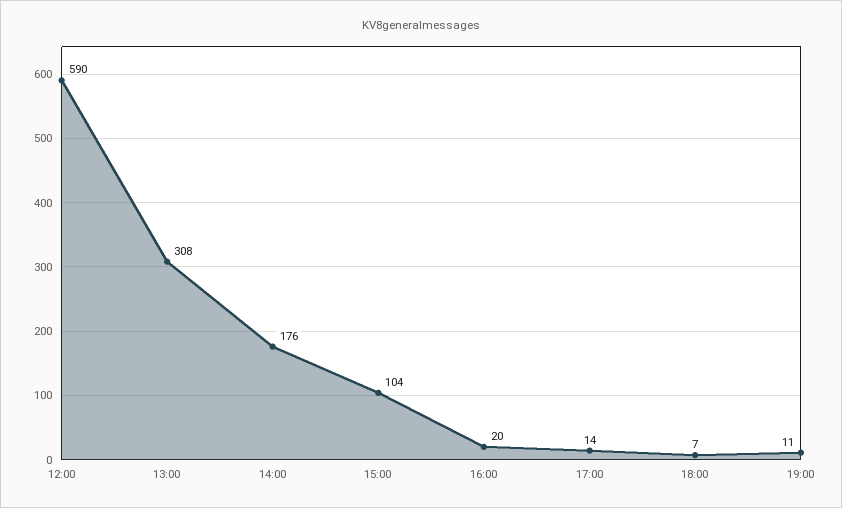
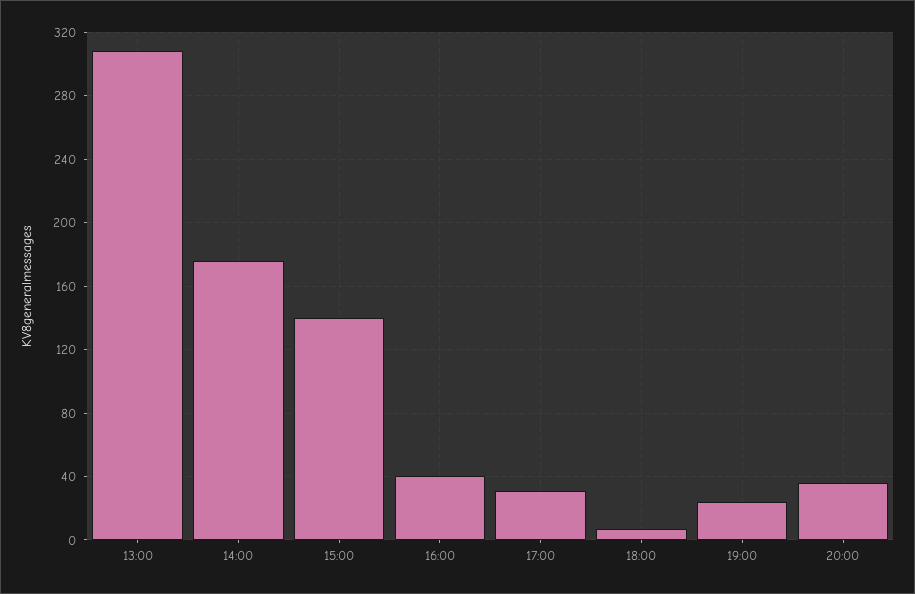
12:00: 590 -> none
15:00: 104 -> 140
16:00: 20 -> 40
17:00: 14 -> 30
19:00: 11 -> 25
20:00: none -> 35

